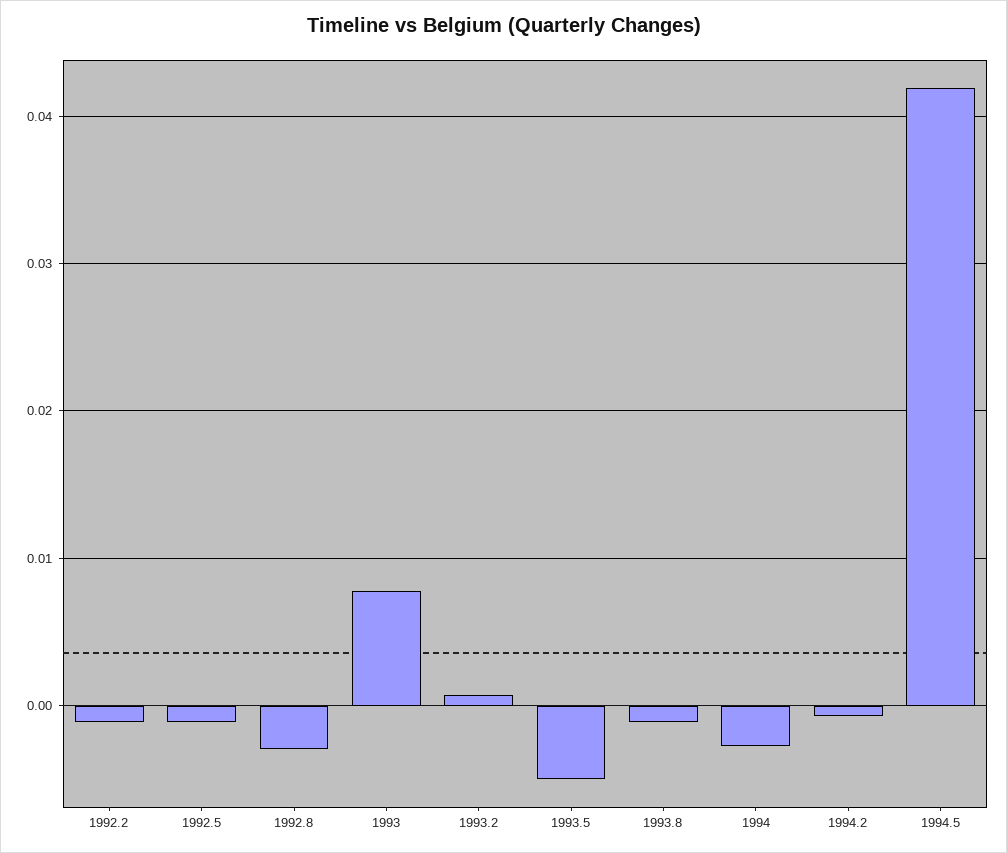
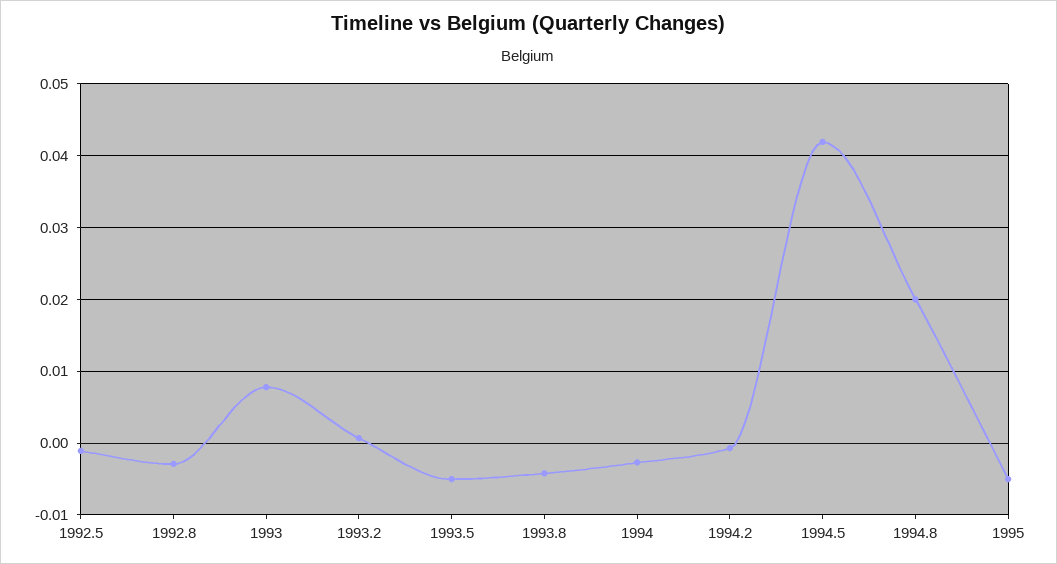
1992.2: -0.001 -> none
1993.8: -0.001 -> -0.004
1994.8: none -> 0.02
1995: none -> -0.005

